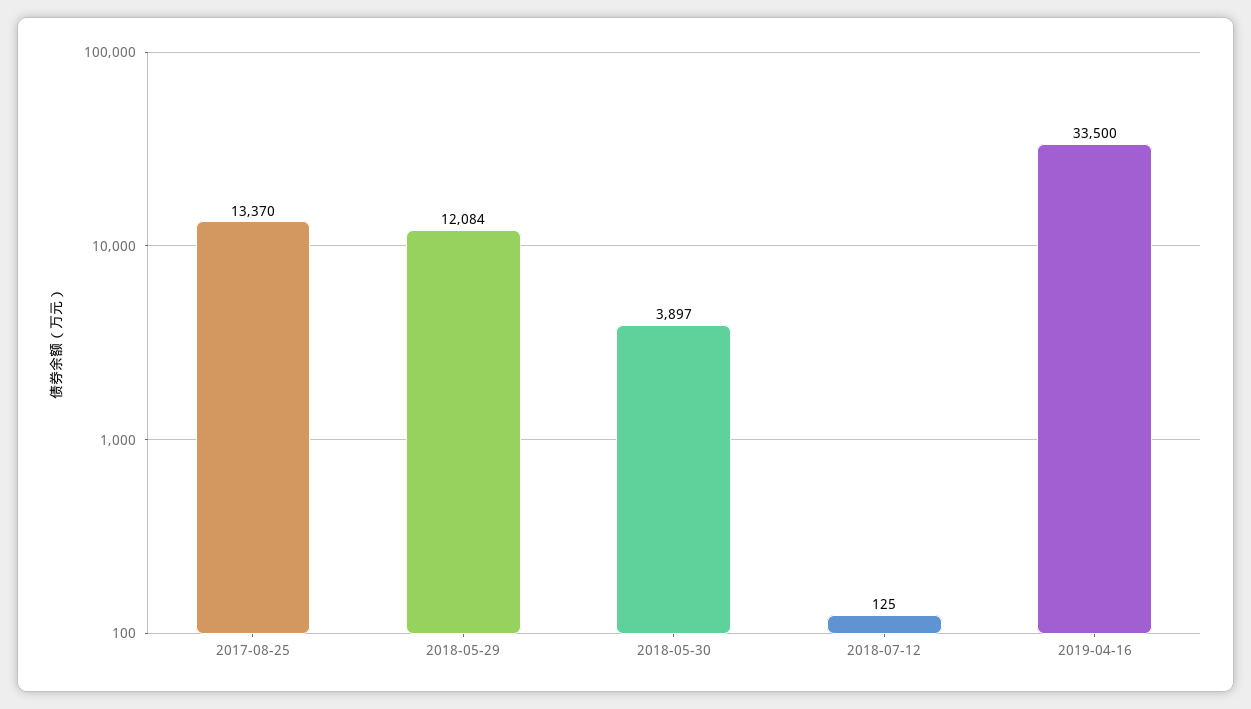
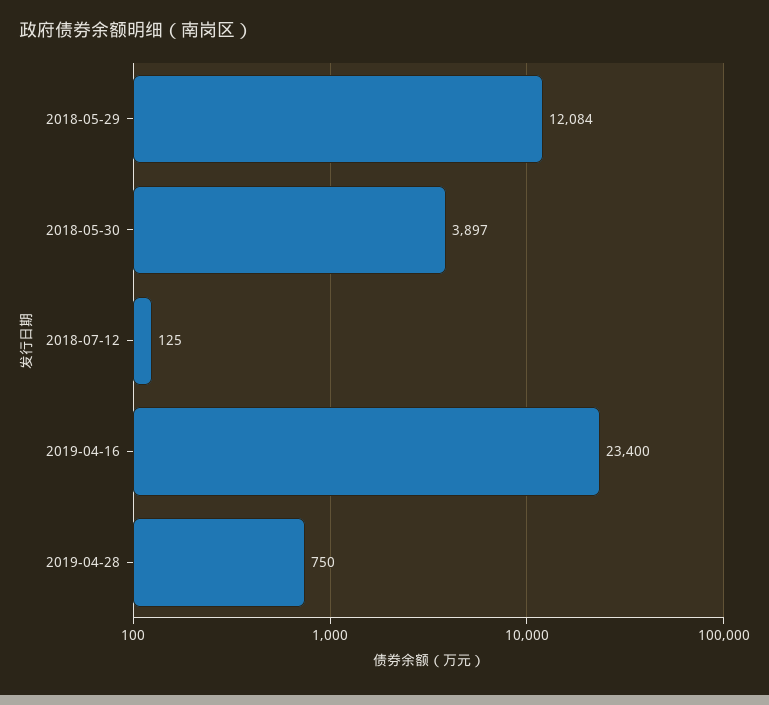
2017-08-25: 13370 -> none
2019-04-16: 33500 -> 23400
2019-04-28: none -> 750

